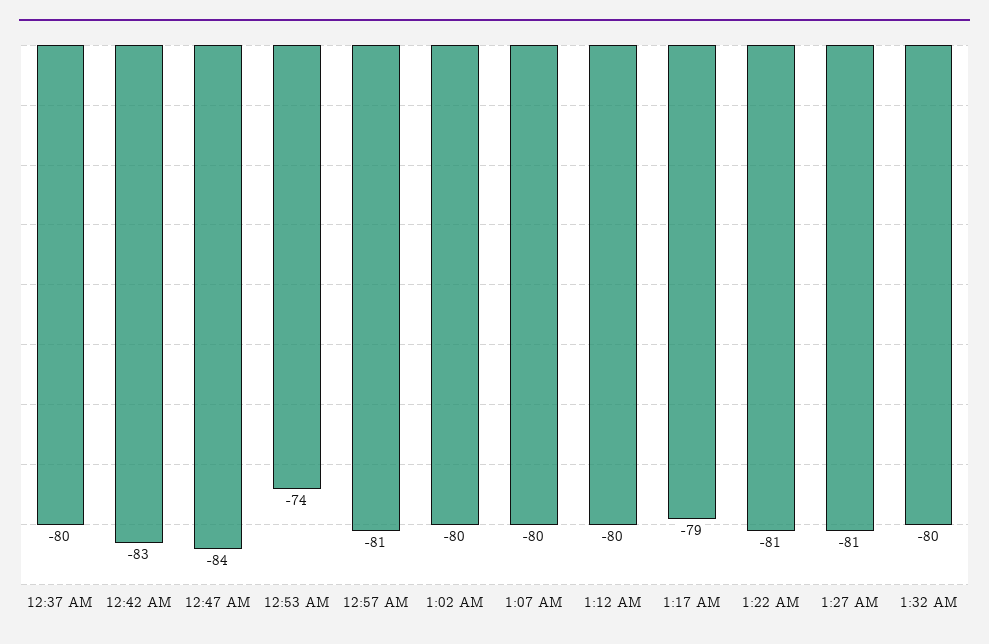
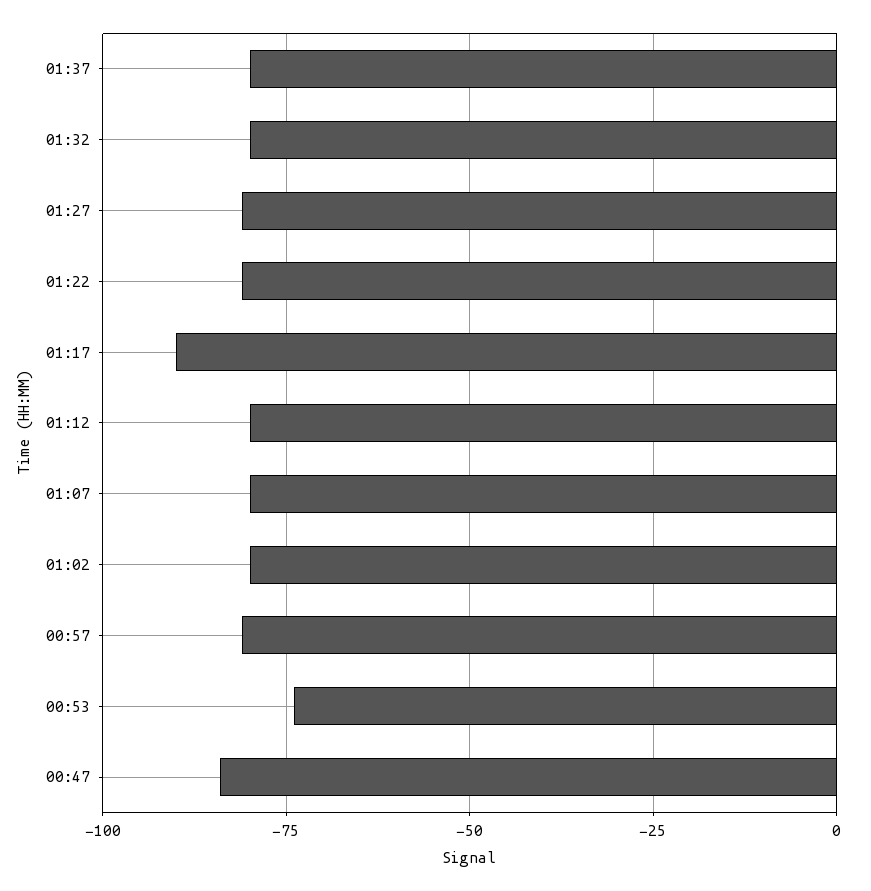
12:37 AM: -80 -> none
12:42 AM: -83 -> none
1:17 AM: -79 -> -90
01:37: none -> -80

